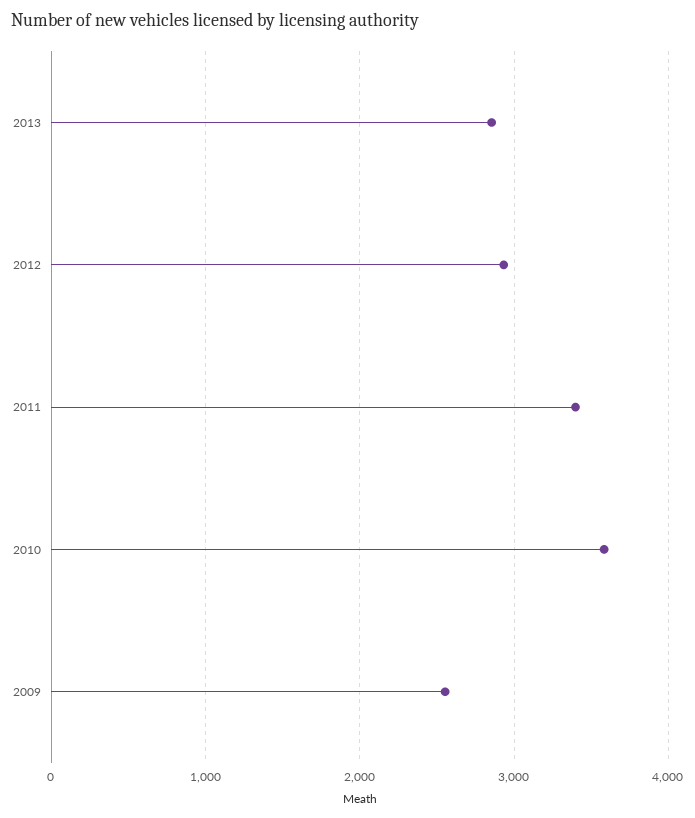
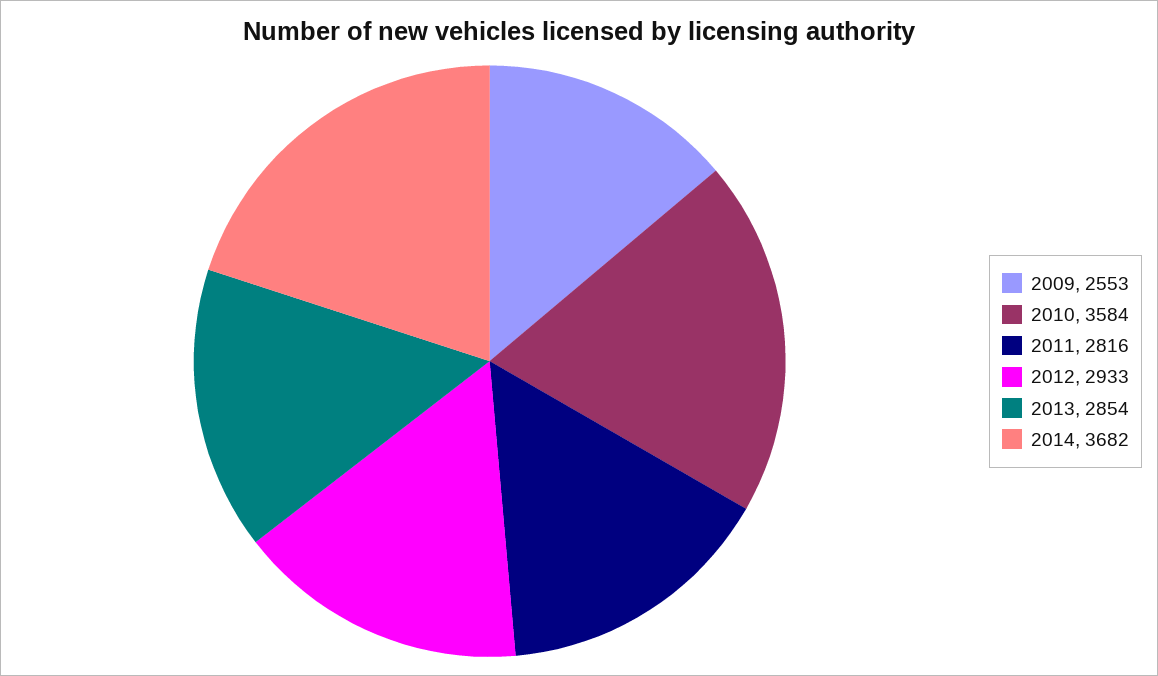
2011: 3400 -> 2816
2014: none -> 3682

